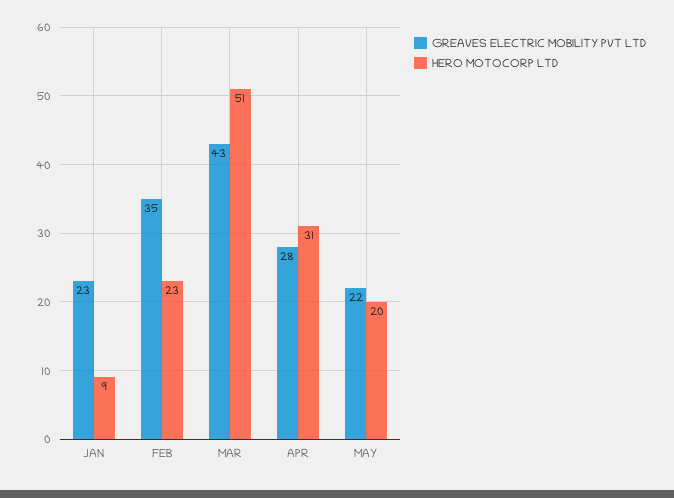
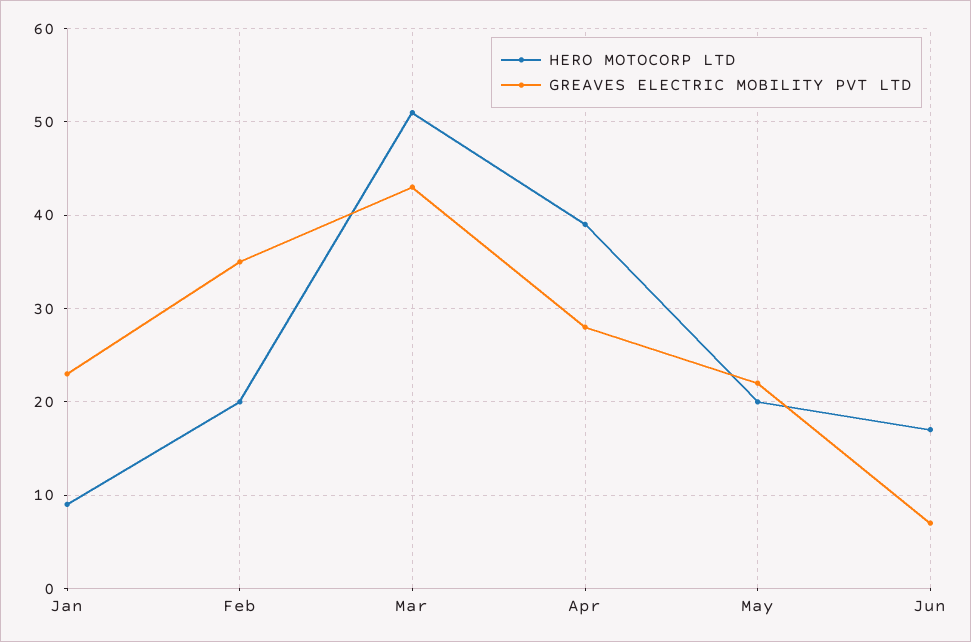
HERO MOTOCORP LTD, FEB: 23 -> 20
HERO MOTOCORP LTD, APR: 31 -> 39
HERO MOTOCORP LTD, Jun: none -> 17
GREAVES ELECTRIC MOBILITY PVT LTD, Jun: none -> 7

